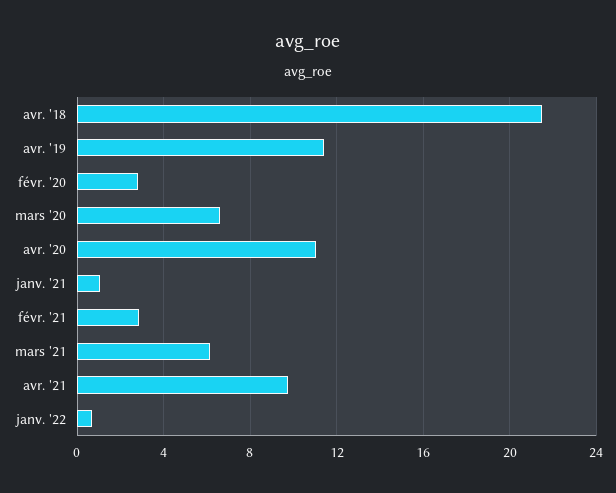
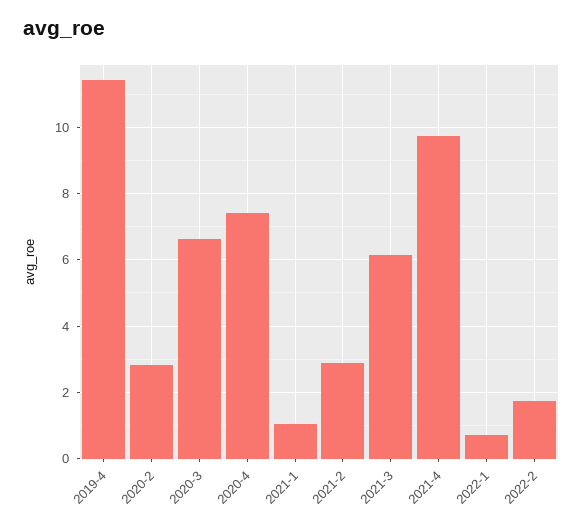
avr. '18: 21.5 -> none
avr. '20: 11 -> 7.4
2022-2: none -> 1.8

